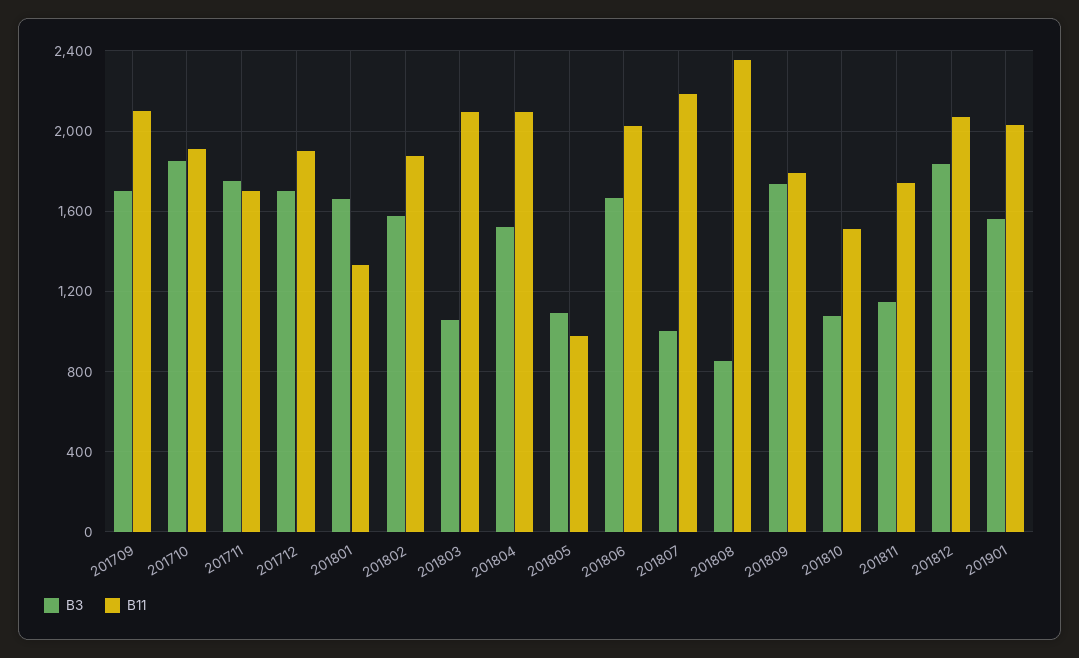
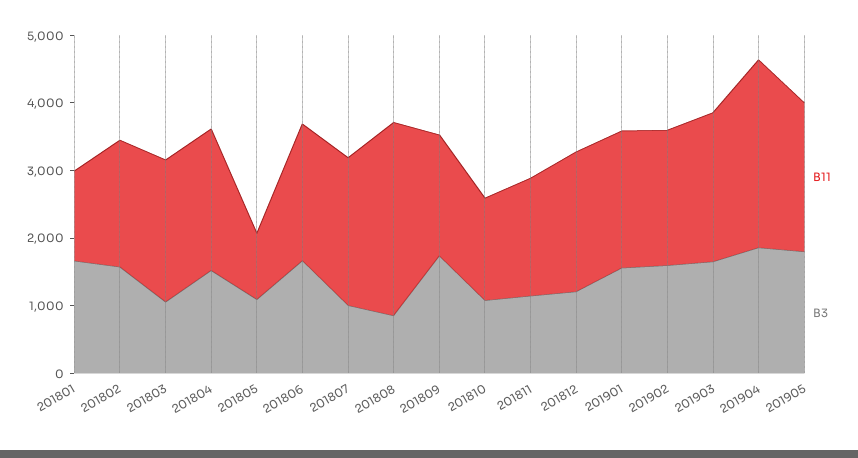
B3, 201709: 1700 -> none
B11, 201709: 2100 -> none
B3, 201710: 1850 -> none
B11, 201710: 1900 -> none
B3, 201711: 1750 -> none
B11, 201711: 1700 -> none
B3, 201712: 1700 -> none
B11, 201712: 1900 -> none
B11, 201808: 2350 -> 2800
B3, 201812: 1850 -> 1200
B11, 201902: none -> 2000
B3, 201902: none -> 1600
B11, 201903: none -> 2200
B3, 201903: none -> 1600
B11, 201904: none -> 2800
B3, 201904: none -> 1800
B11, 201905: none -> 2200
B3, 201905: none -> 1800

